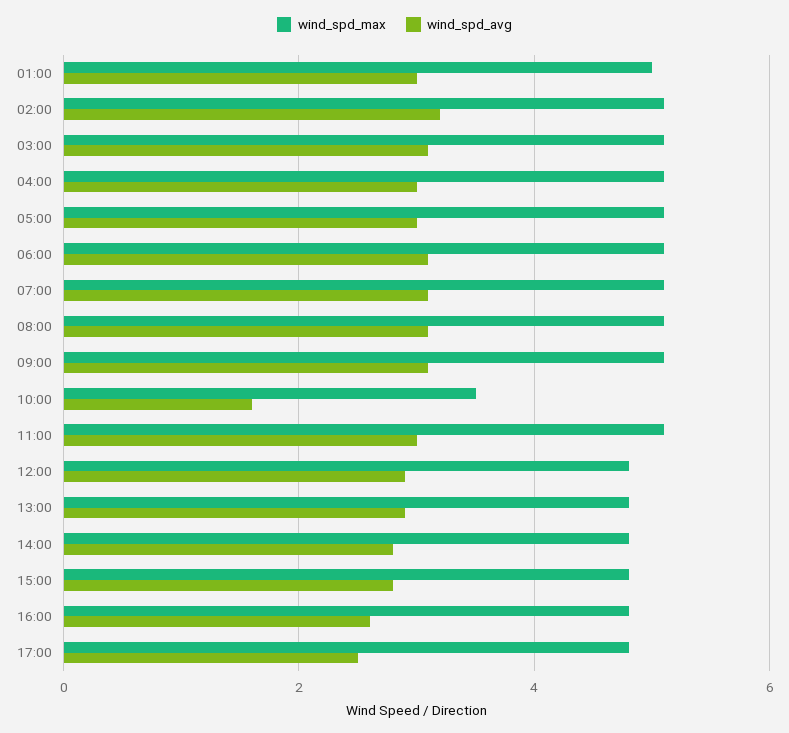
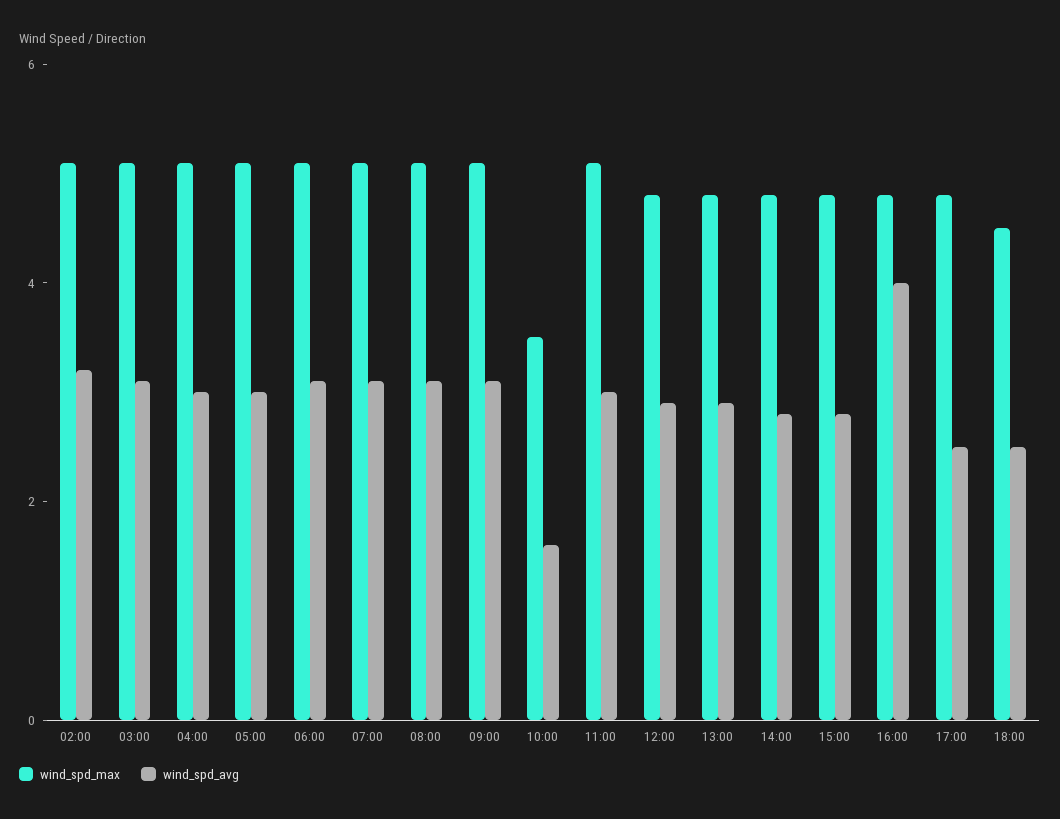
wind_spd_max, 01:00: 5 -> none
wind_spd_avg, 01:00: 3 -> none
wind_spd_avg, 16:00: 2.5 -> 4
wind_spd_max, 18:00: none -> 4.5
wind_spd_avg, 18:00: none -> 2.5

